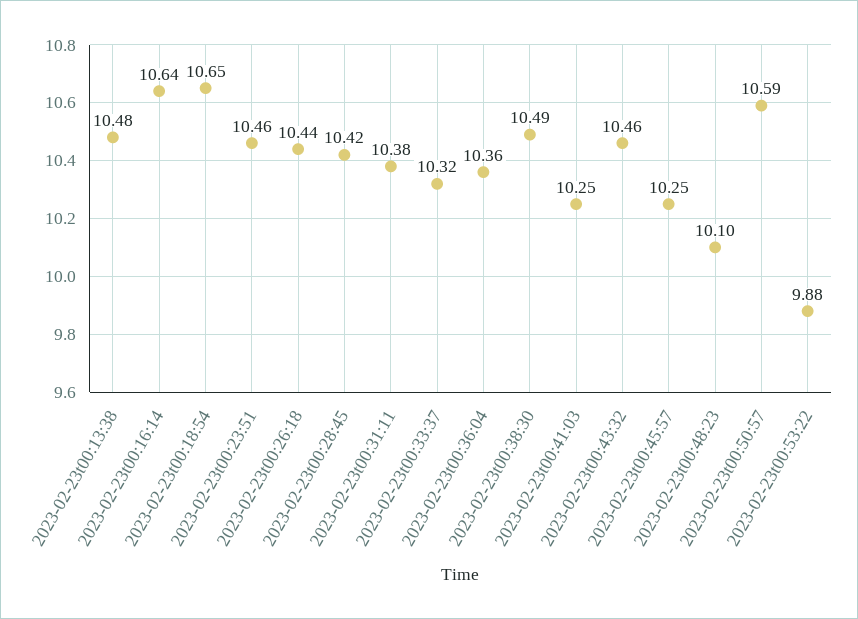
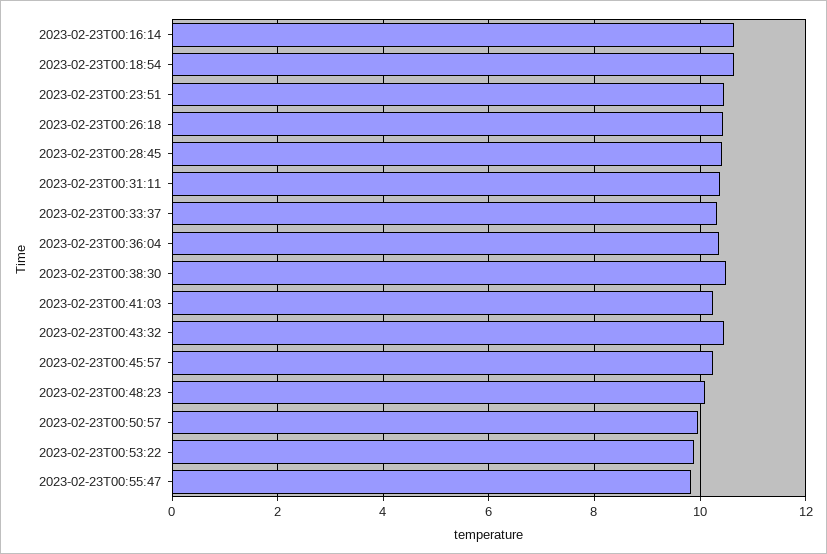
2023-02-23t00:13:38: 10.48 -> none
2023-02-23t00:50:57: 10.59 -> 10
2023-02-23T00:55:47: none -> 9.8

